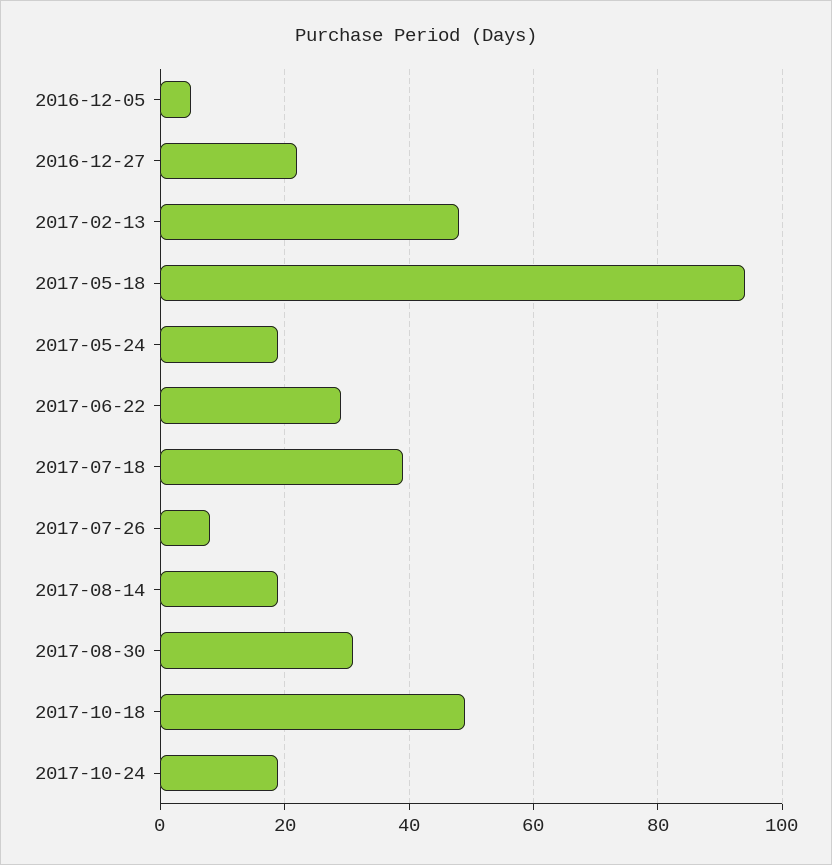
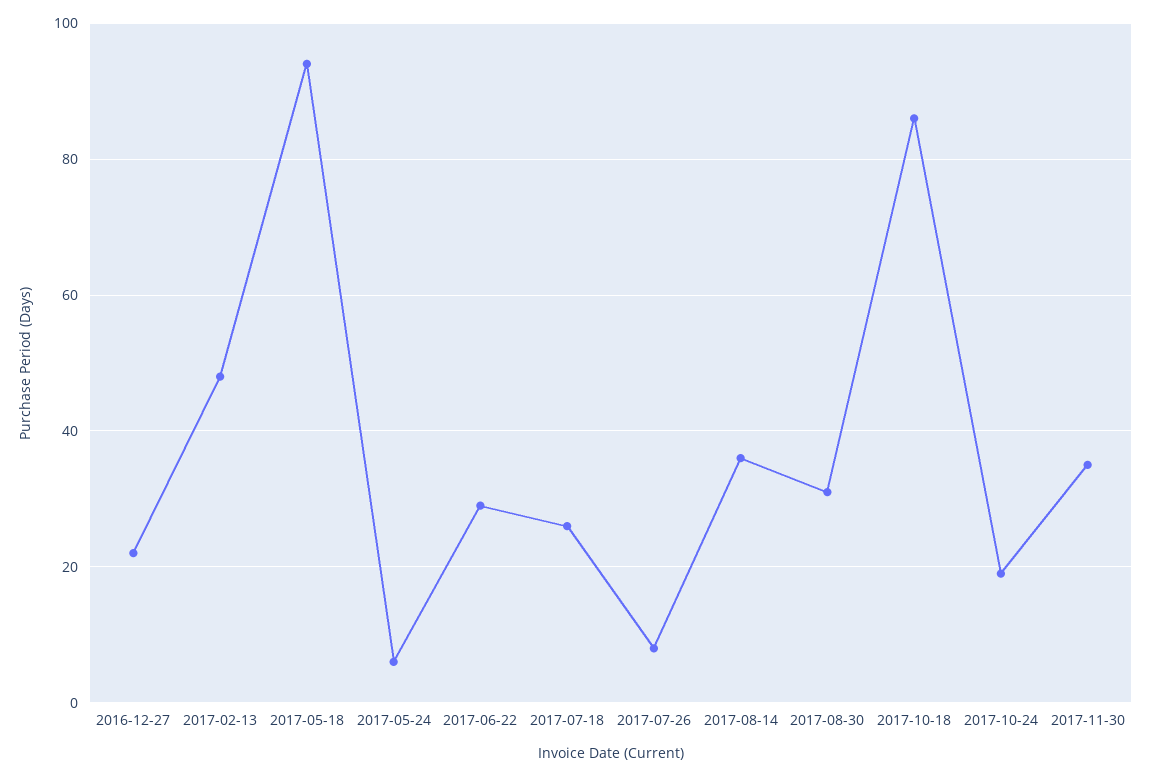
2016-12-05: 5 -> none
2017-05-24: 20 -> 5
2017-07-18: 40 -> 25
2017-08-14: 20 -> 35
2017-10-18: 50 -> 85
2017-11-30: none -> 35

